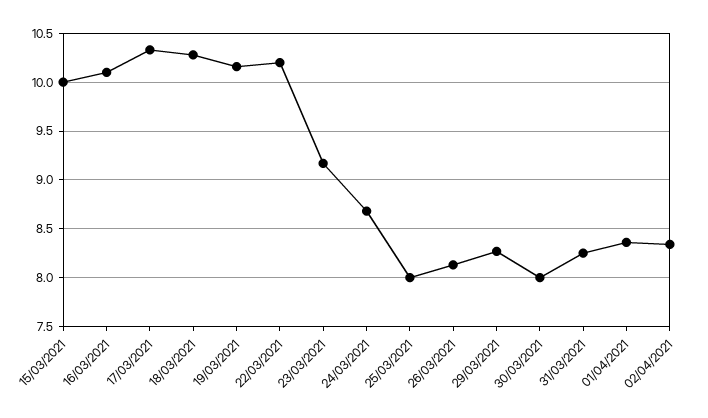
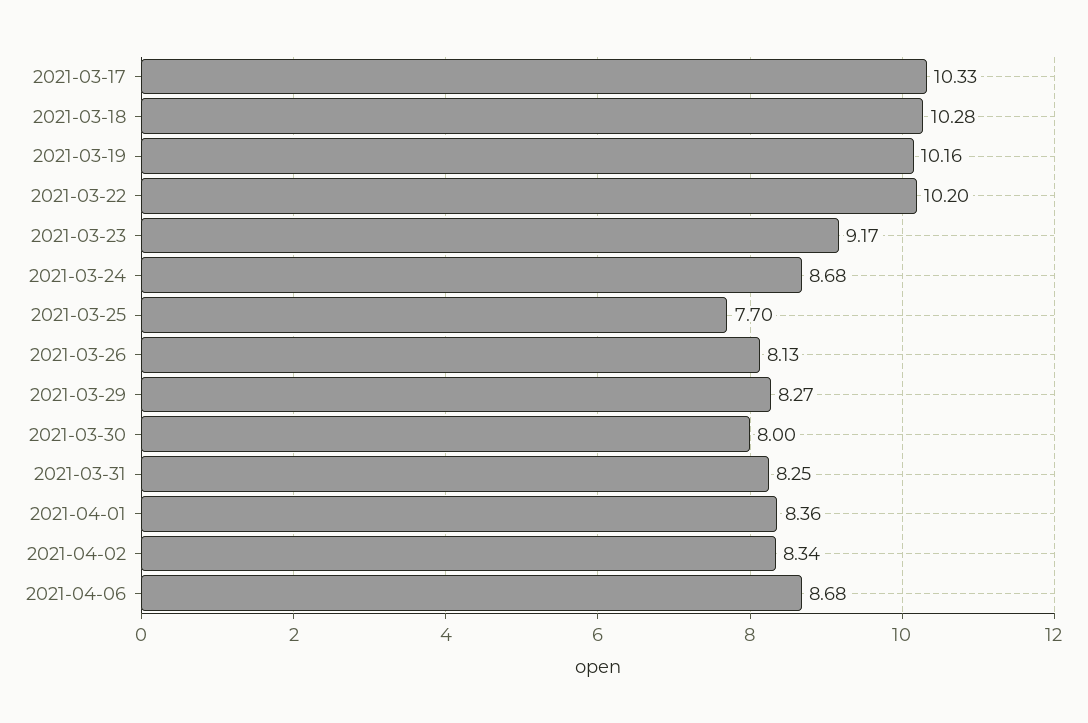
15/03/2021: 10 -> none
16/03/2021: 10.1 -> none
25/03/2021: 8 -> 7.7
2021-04-06: none -> 8.68

